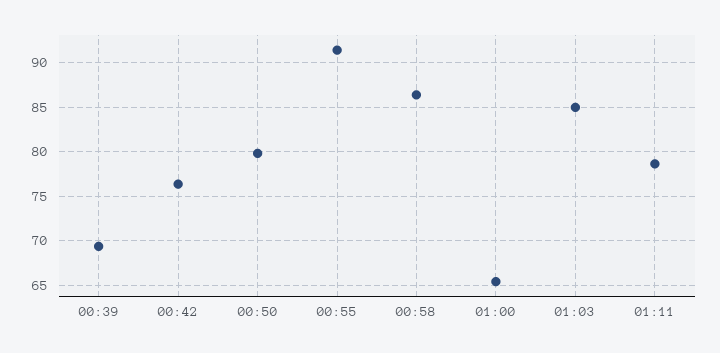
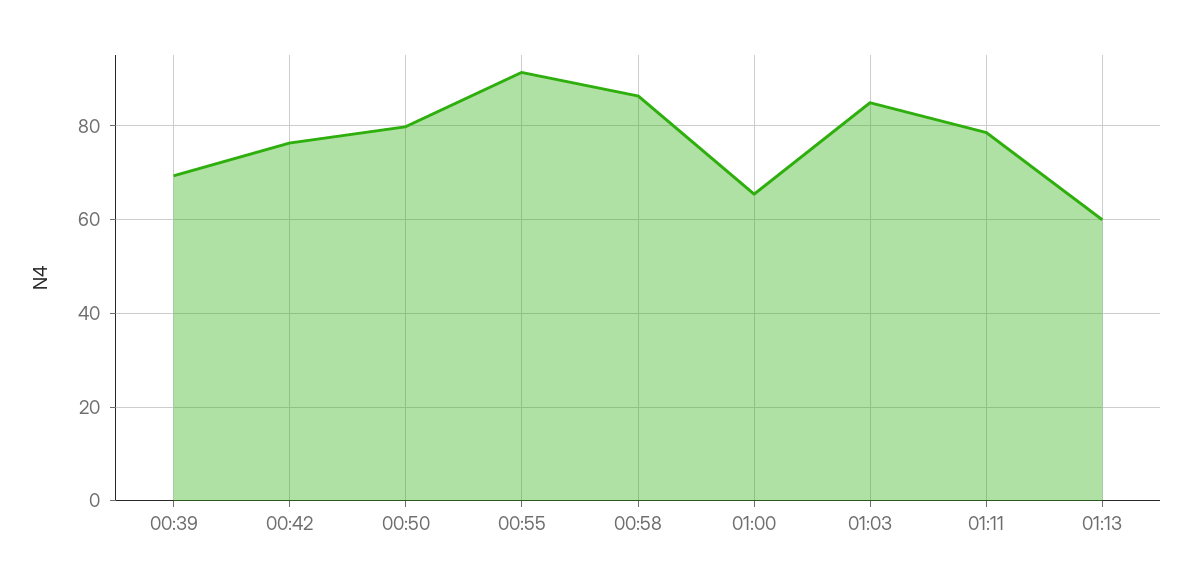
01:13: none -> 60

